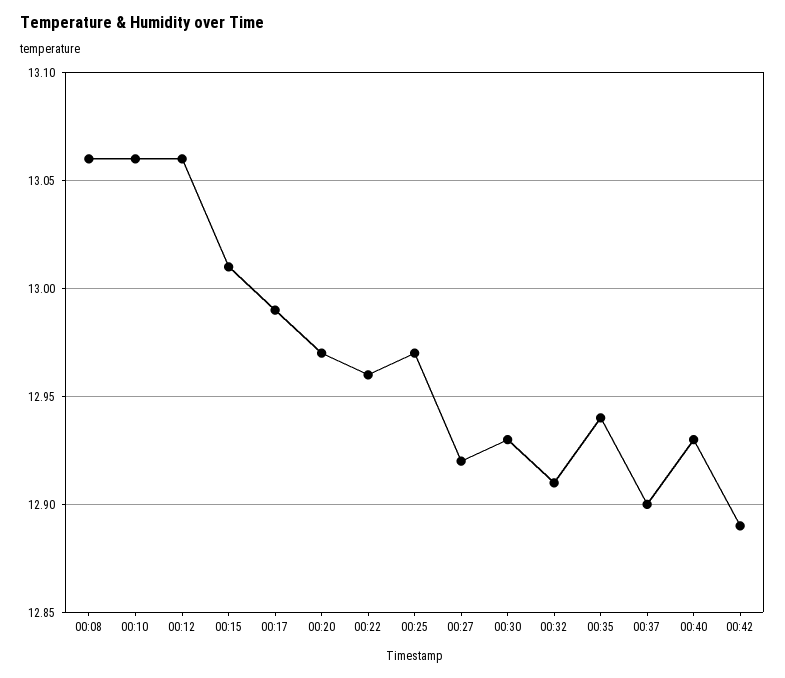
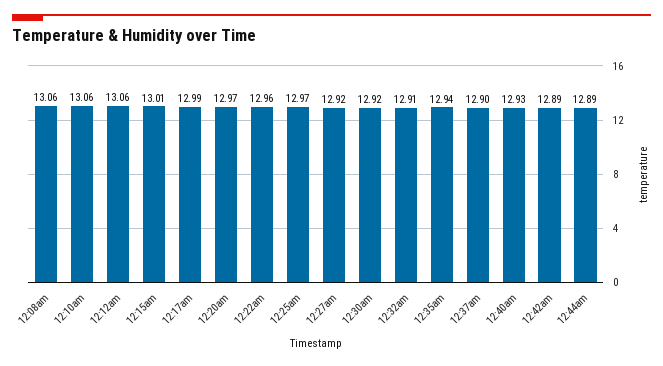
00:30: 12.93 -> 12.92
12:44am: none -> 12.89

